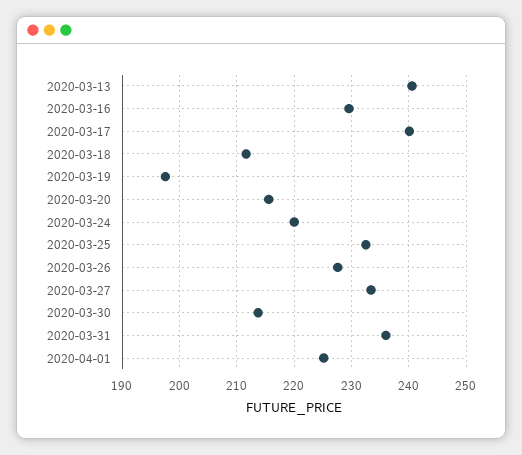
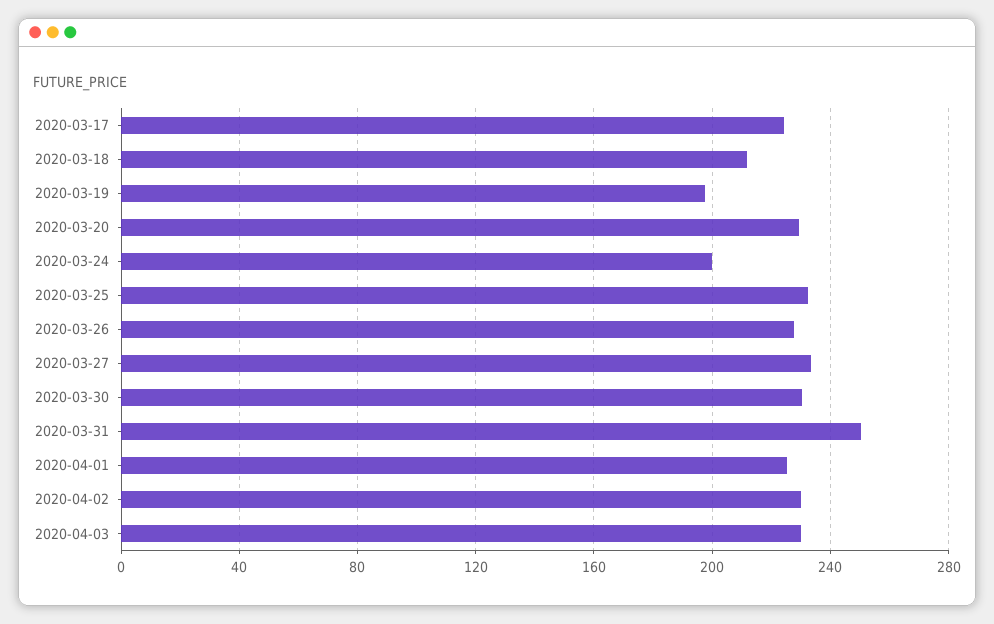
2020-03-13: 240 -> none
2020-03-16: 230 -> none
2020-03-17: 240 -> 225
2020-03-20: 216 -> 230
2020-03-24: 220 -> 200
2020-03-30: 214 -> 230
2020-03-31: 236 -> 250
2020-04-02: none -> 230
2020-04-03: none -> 230

